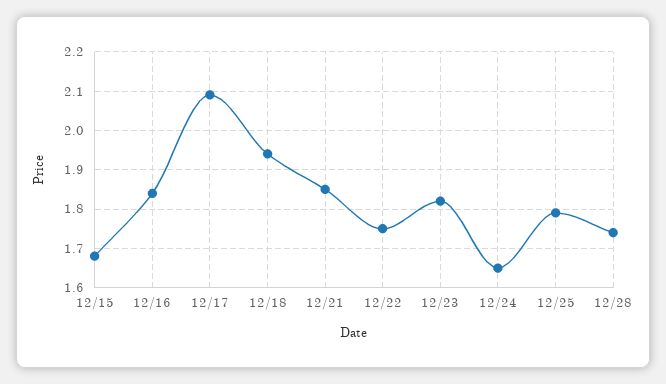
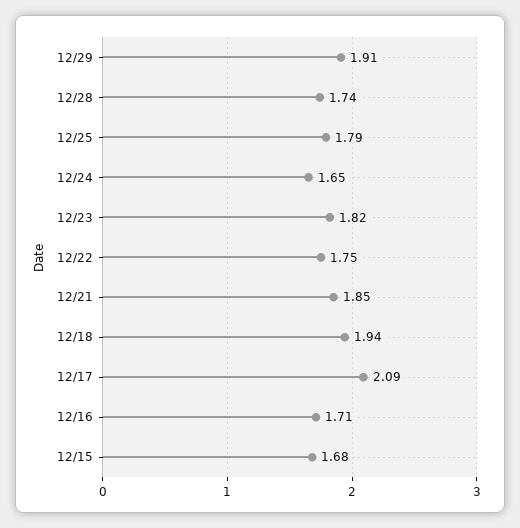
12/16: 1.85 -> 1.71
12/29: none -> 1.91

